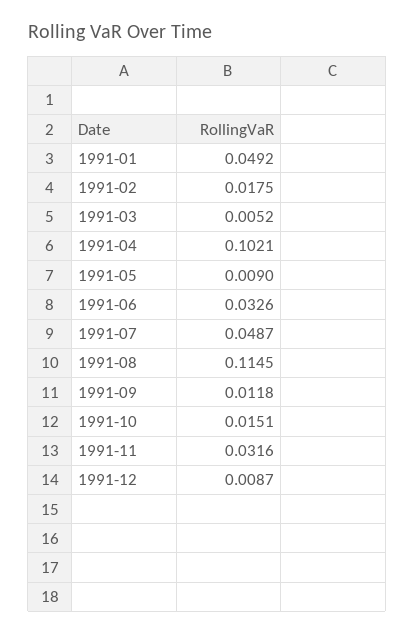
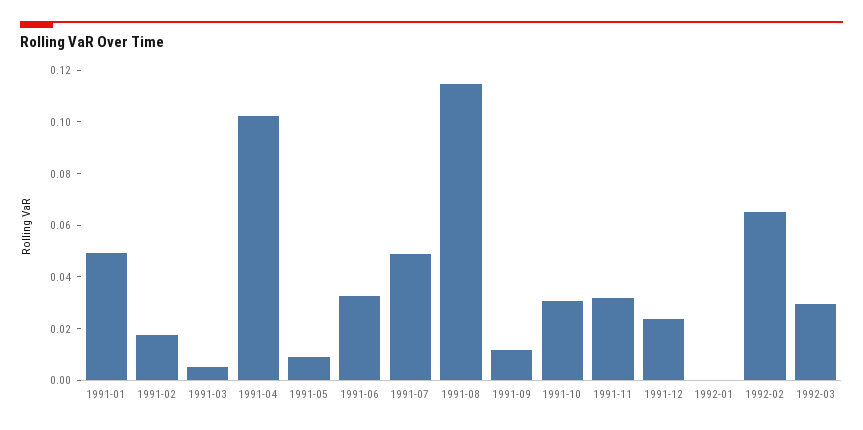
1991-10: 0.0151 -> 0.03
1991-12: 0.0087 -> 0.025
1992-01: none -> 0
1992-02: none -> 0.065
1992-03: none -> 0.03

